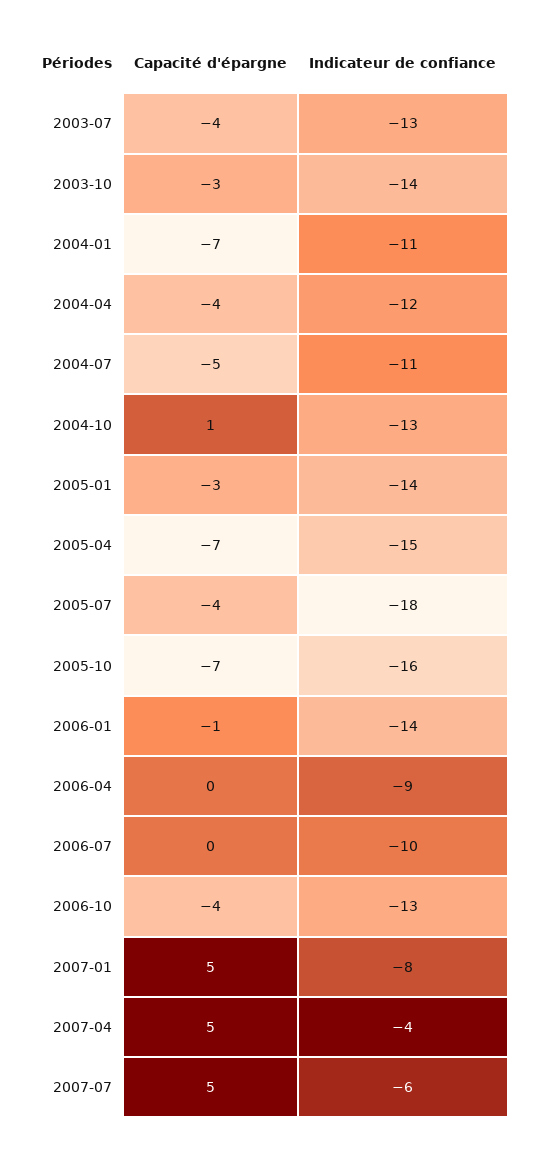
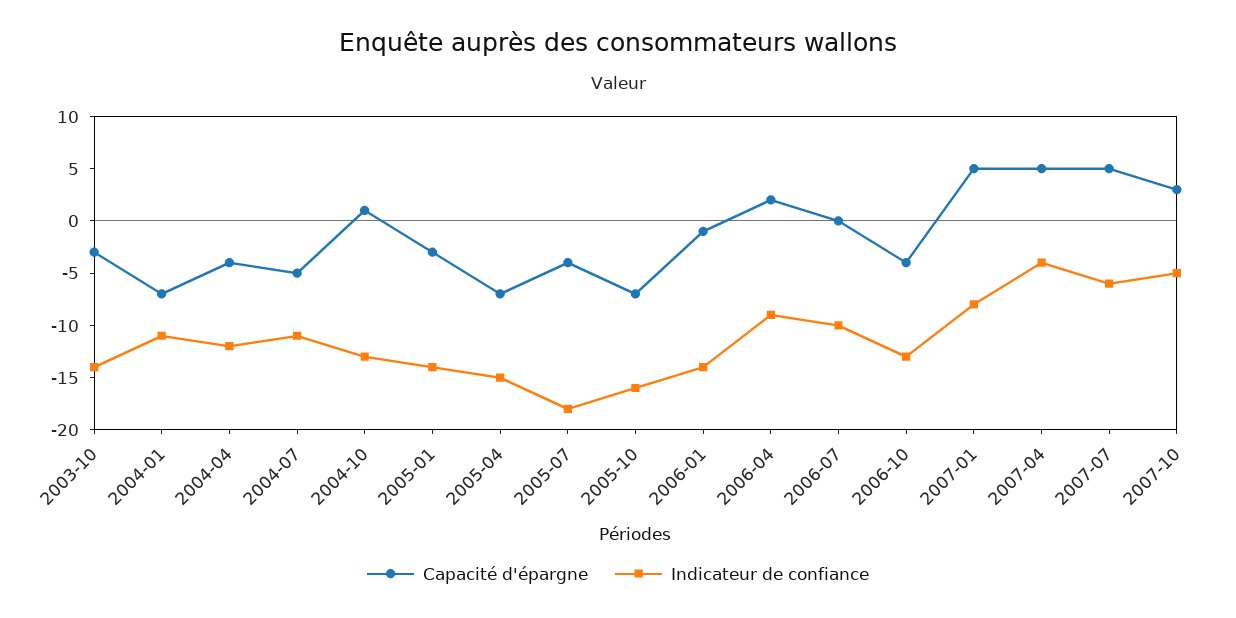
Capacité d'épargne, 2003-07: -4 -> none
Indicateur de confiance, 2003-07: -13 -> none
Capacité d'épargne, 2006-04: 0 -> 2
Capacité d'épargne, 2007-10: none -> 3
Indicateur de confiance, 2007-10: none -> -5

